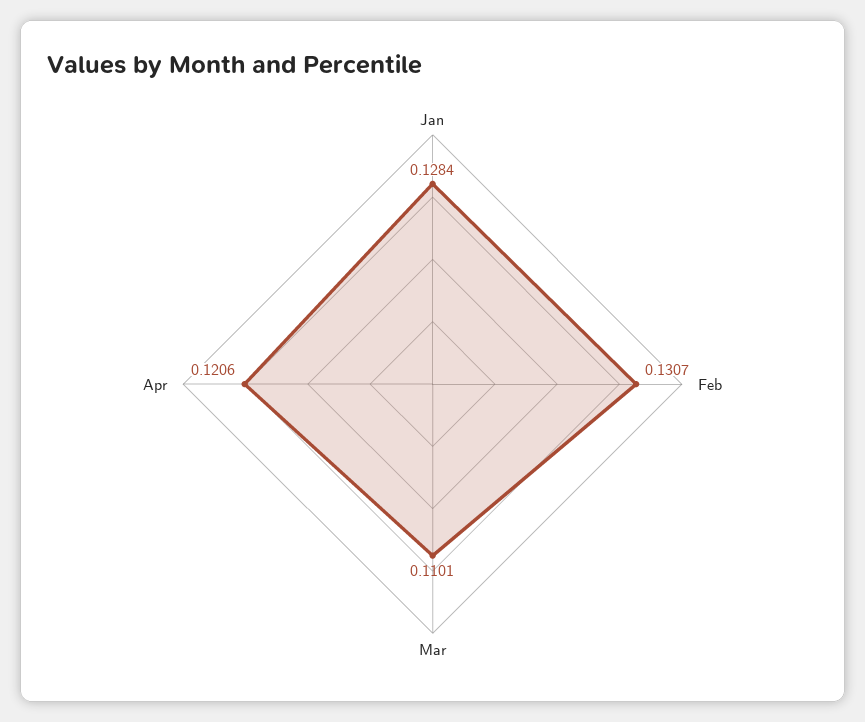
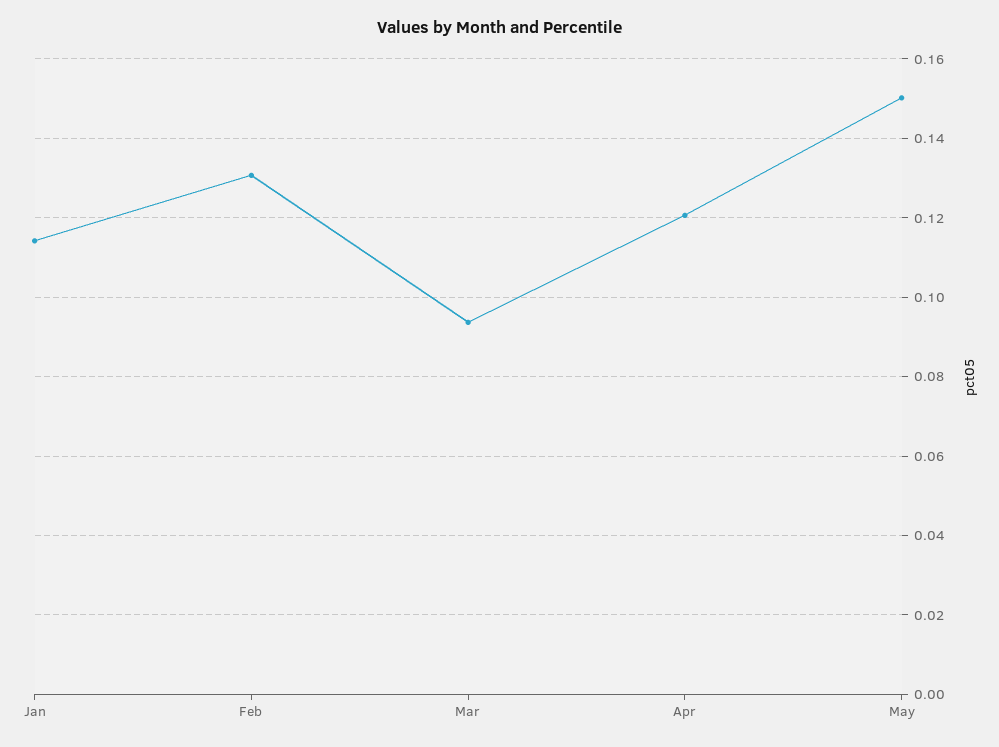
Jan: 0.1284 -> 0.114
Mar: 0.1101 -> 0.094
May: none -> 0.15

